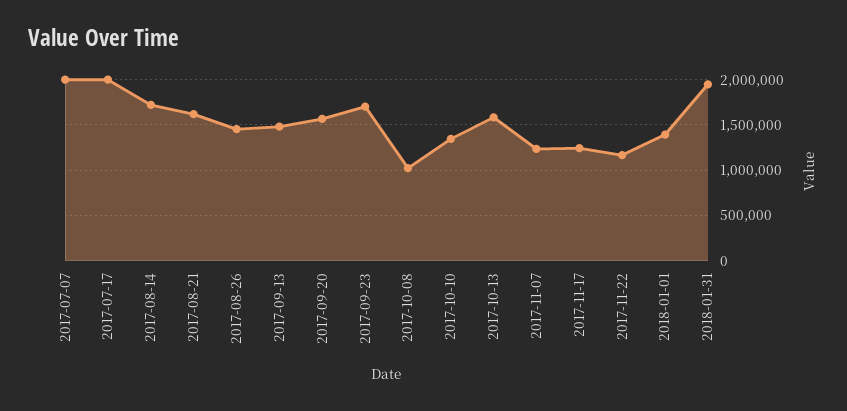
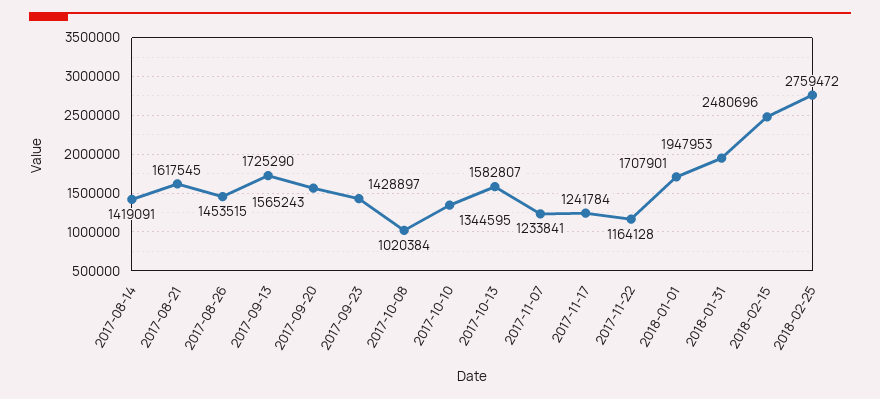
2017-07-07: 2000000 -> none
2017-07-17: 2000000 -> none
2017-08-14: 1700000 -> 1419091
2017-09-13: 1500000 -> 1725290
2017-09-23: 1700000 -> 1428897
2018-01-01: 1400000 -> 1707901
2018-02-15: none -> 2480696
2018-02-25: none -> 2759472

